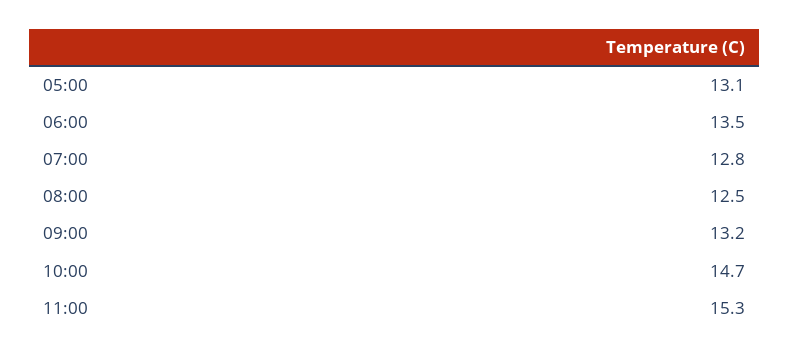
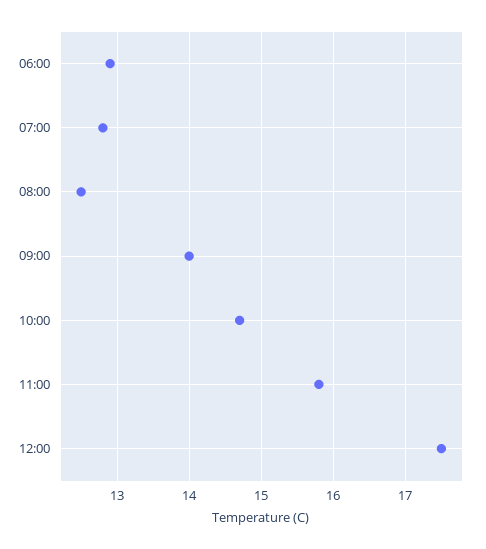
05:00: 13.1 -> none
06:00: 13.5 -> 12.9
09:00: 13.2 -> 14
11:00: 15.3 -> 15.8
12:00: none -> 17.5

